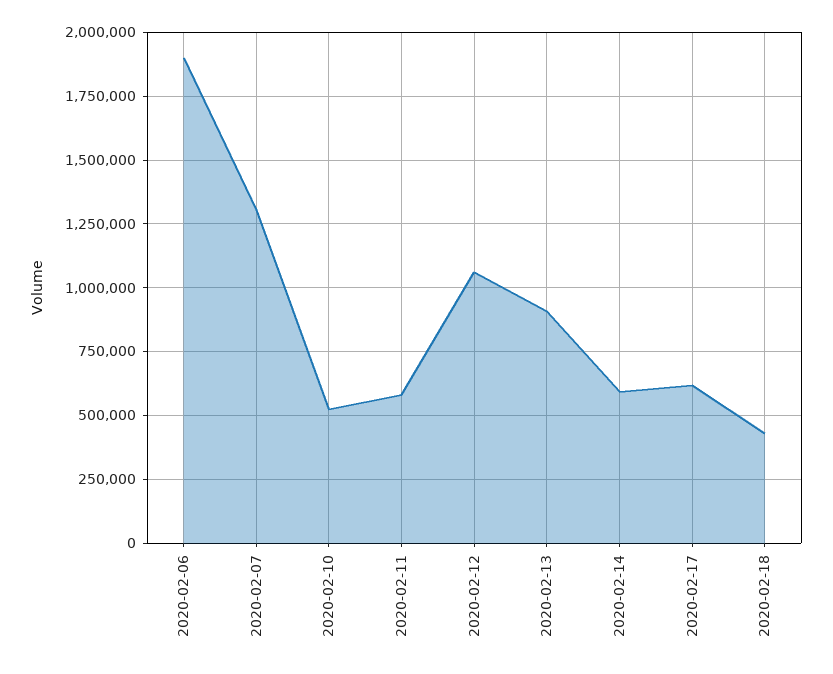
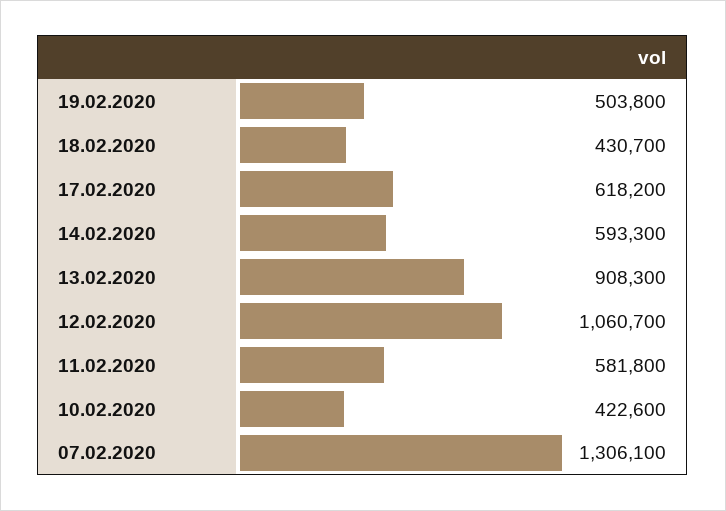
2020-02-06: 1900000 -> none
2020-02-10: 525000 -> 422600
19.02.2020: none -> 503800

